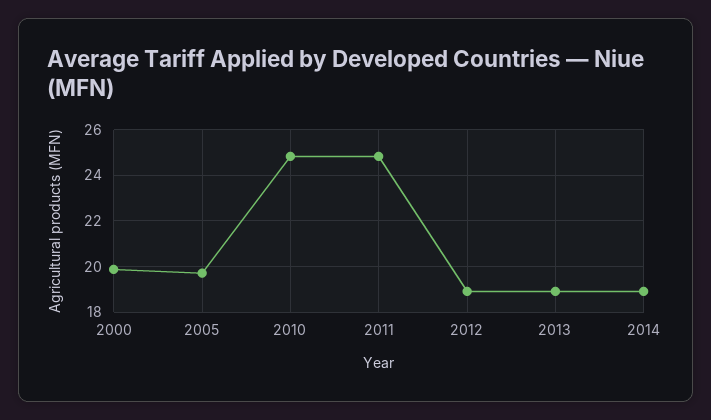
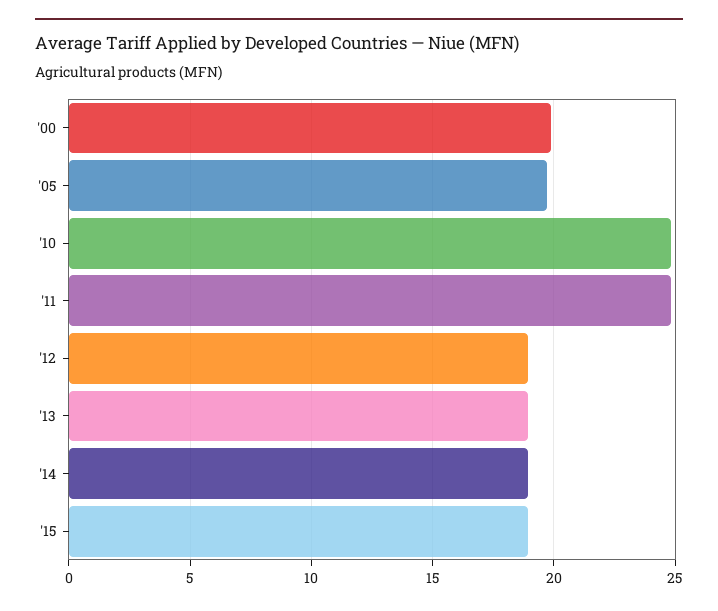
'15: none -> 19

